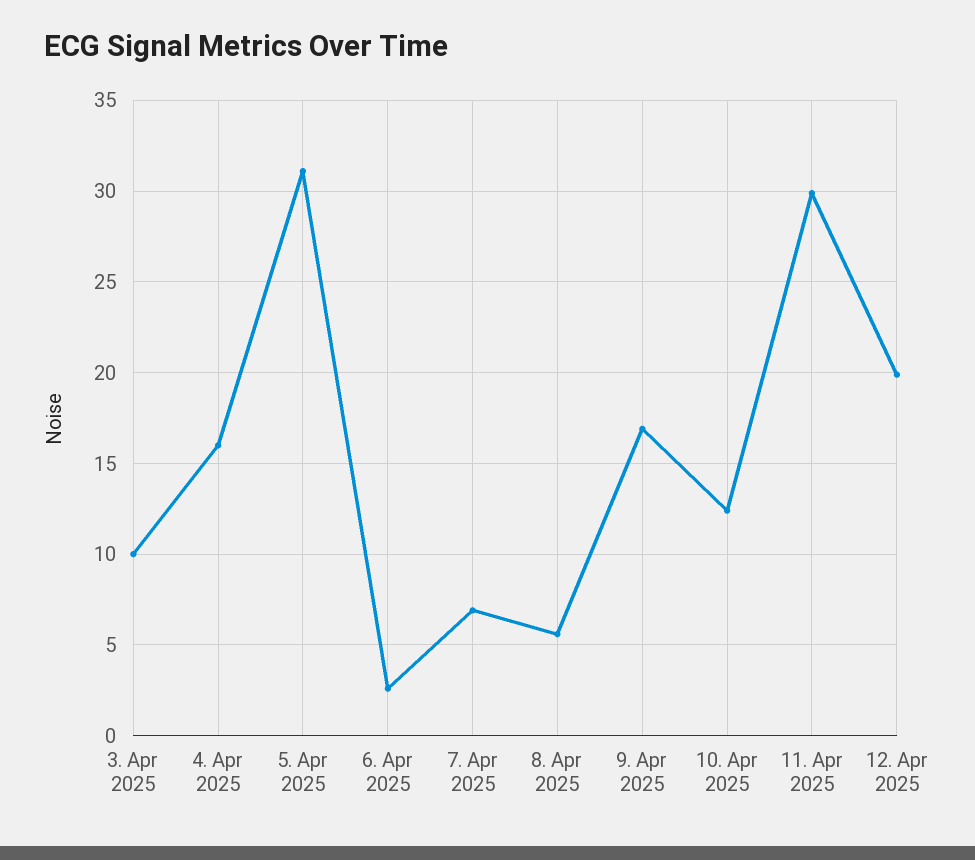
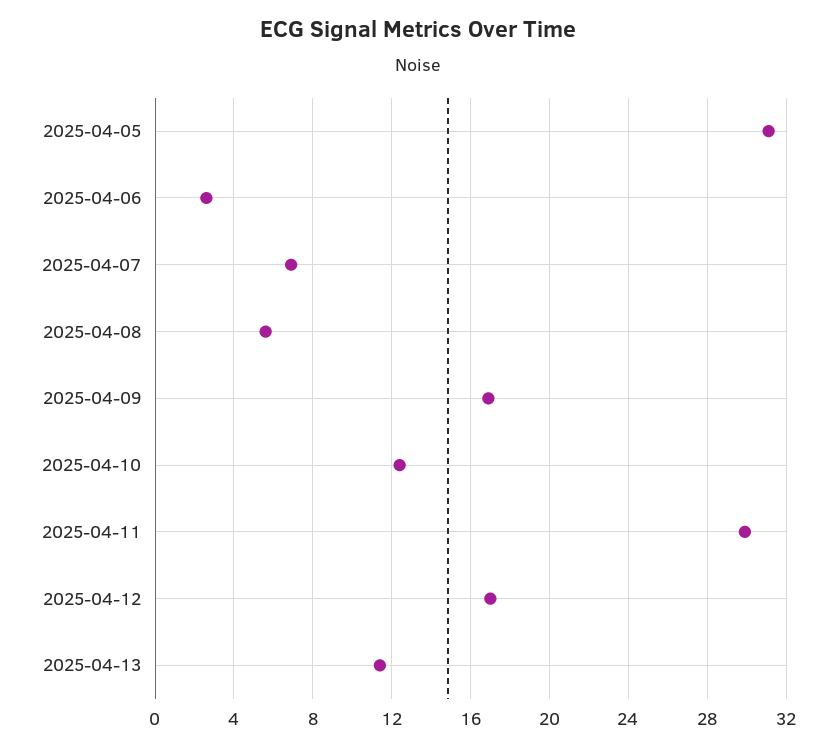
3. Apr 2025: 10 -> none
4. Apr 2025: 16 -> none
12. Apr 2025: 20 -> 17
2025-04-13: none -> 11.5

